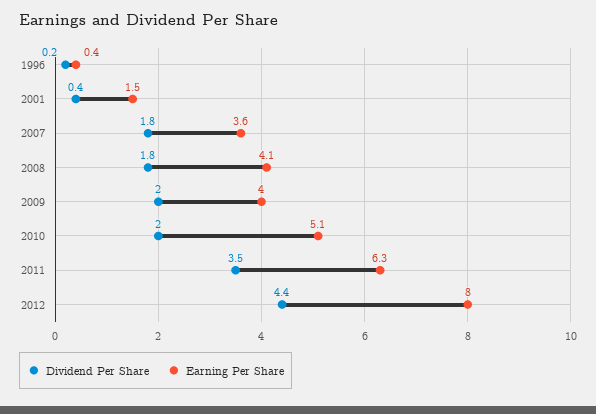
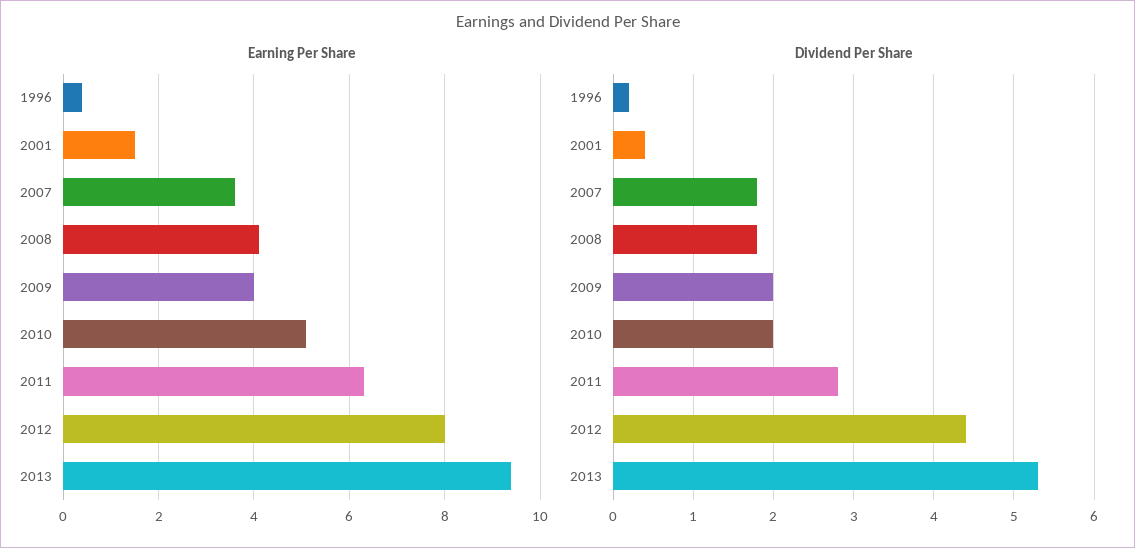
Dividend Per Share, 2011: 3.5 -> 2.8
Earning Per Share, 2013: none -> 9.5
Dividend Per Share, 2013: none -> 5.3

